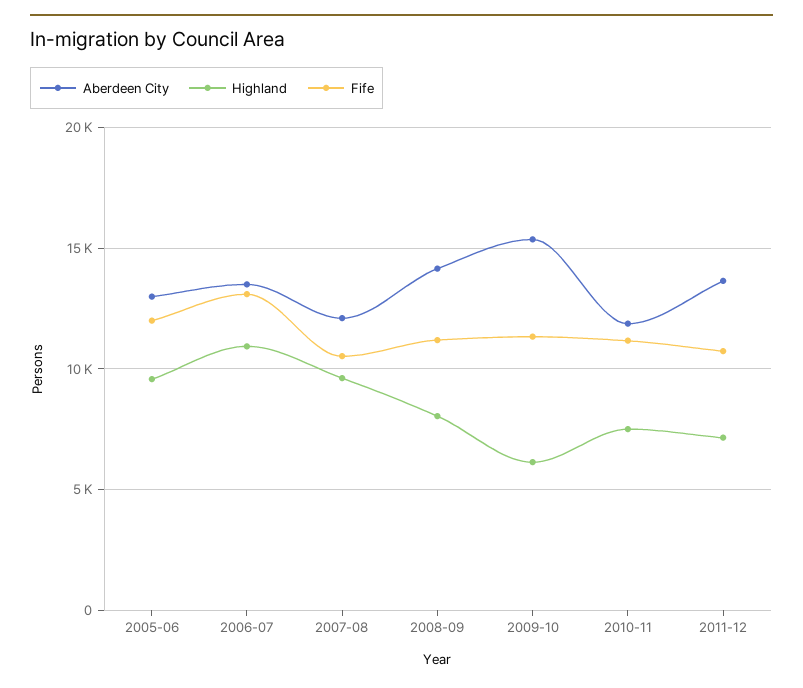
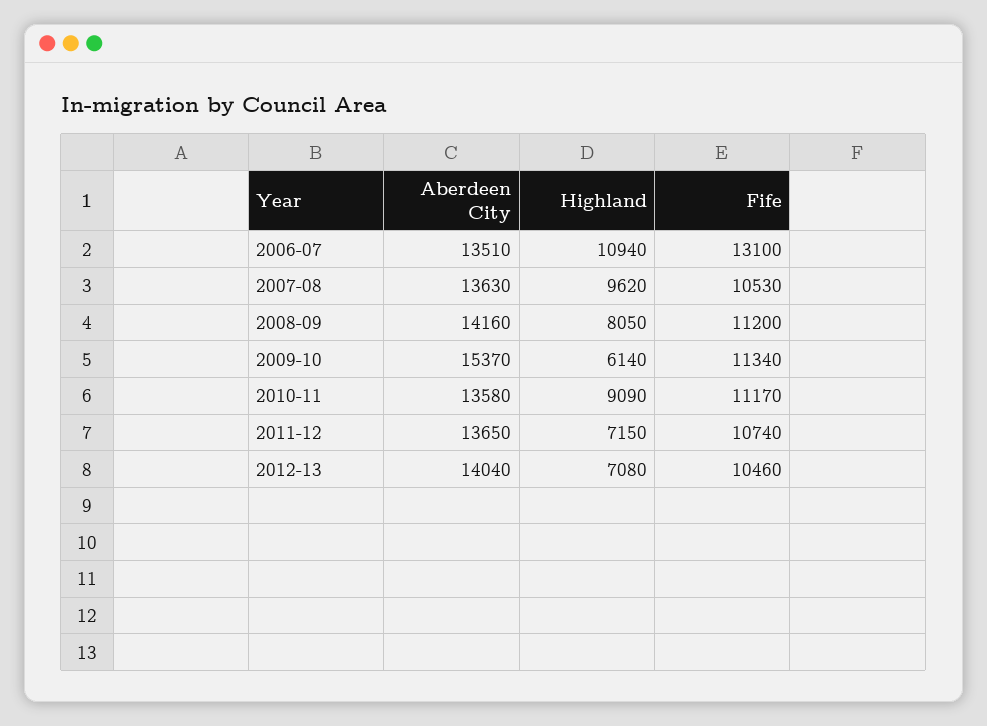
Aberdeen City, 2005-06: 13000 -> none
Highland, 2005-06: 9500 -> none
Fife, 2005-06: 12000 -> none
Aberdeen City, 2007-08: 12000 -> 13630
Aberdeen City, 2010-11: 12000 -> 13580
Highland, 2010-11: 7500 -> 9090
Aberdeen City, 2012-13: none -> 14040
Highland, 2012-13: none -> 7080
Fife, 2012-13: none -> 10460

